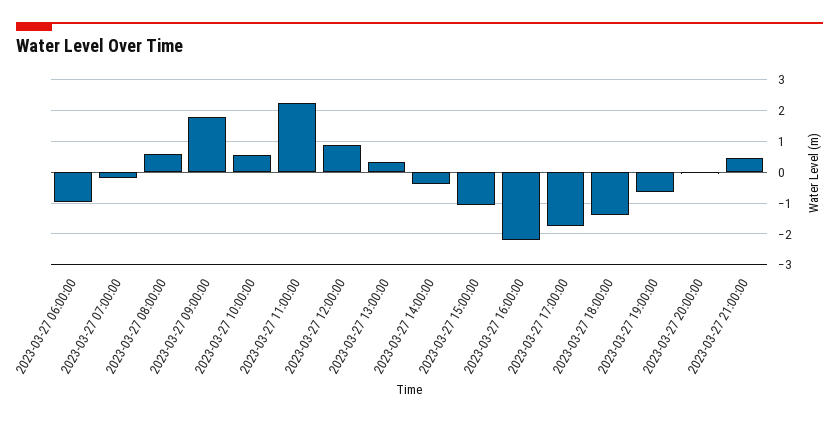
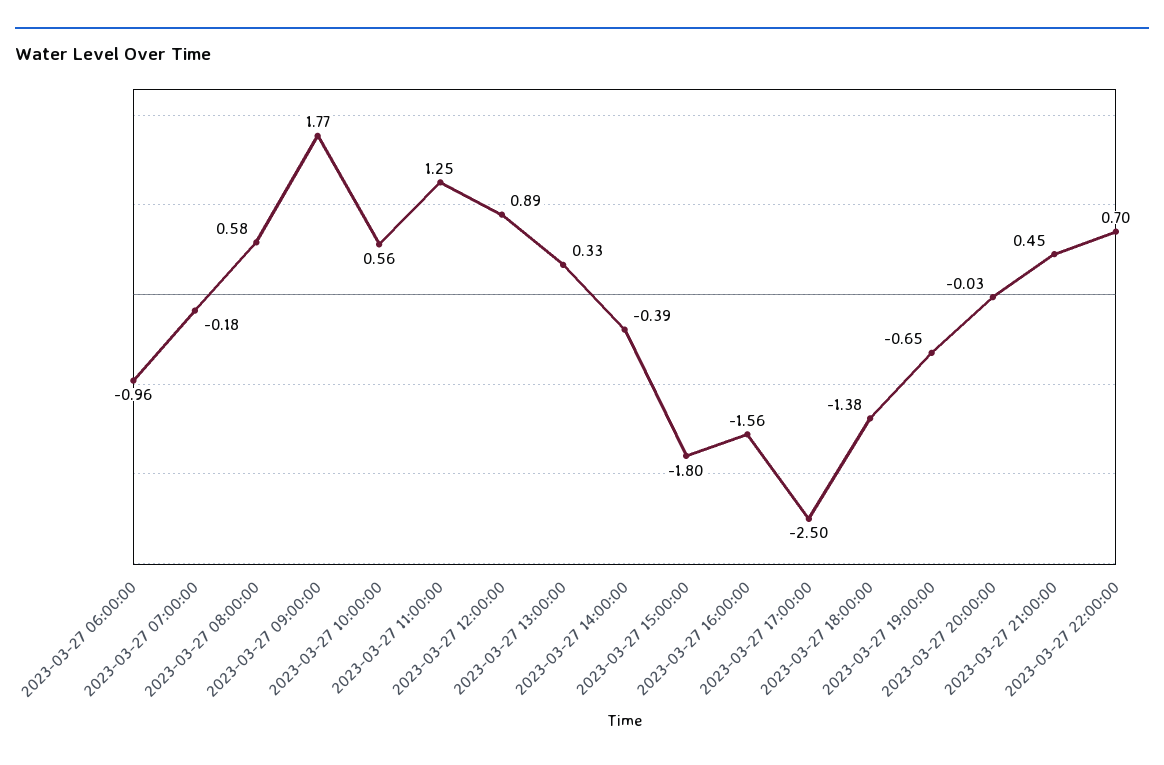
2023-03-27 11:00:00: 2.2 -> 1.25
2023-03-27 15:00:00: -1 -> -1.8
2023-03-27 16:00:00: -2.2 -> -1.56
2023-03-27 17:00:00: -1.8 -> -2.5
2023-03-27 22:00:00: none -> 0.7

